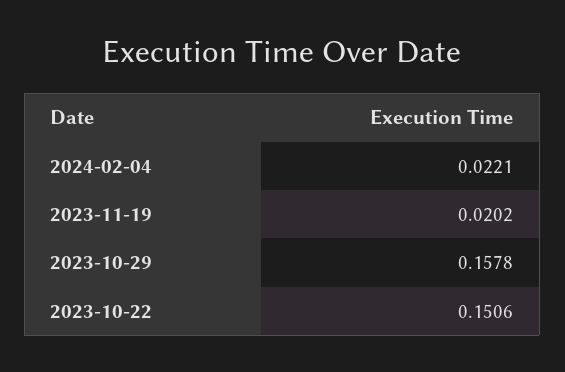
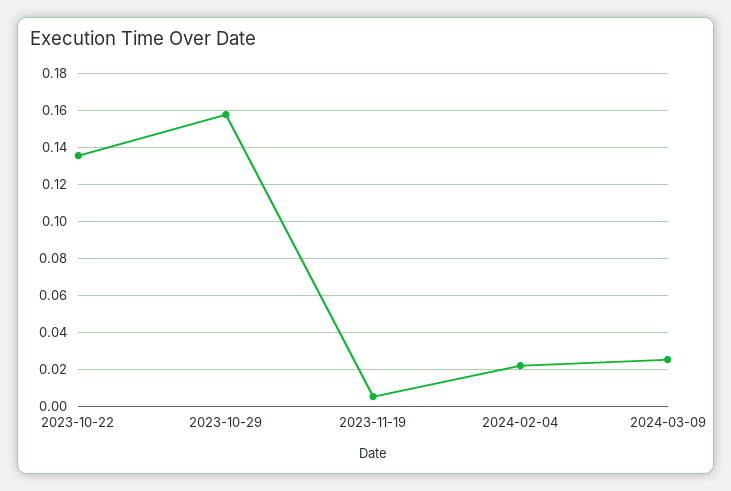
2023-11-19: 0.0202 -> 0.005
2023-10-22: 0.1506 -> 0.135
2024-03-09: none -> 0.025

